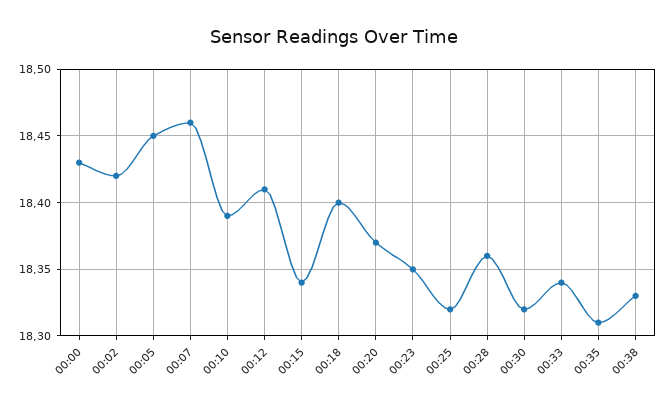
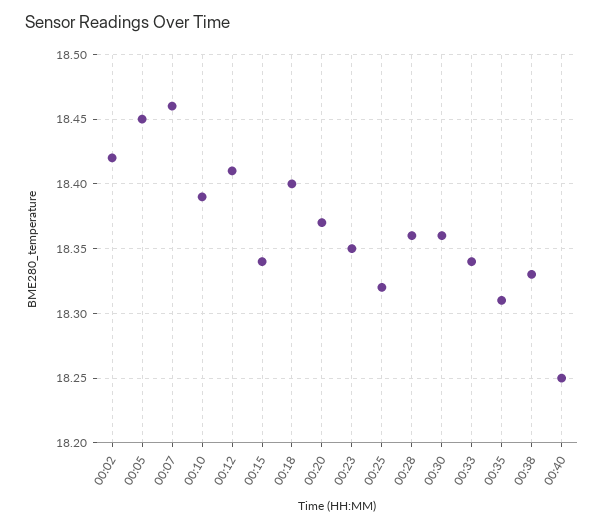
00:00: 18.43 -> none
00:30: 18.32 -> 18.36
00:40: none -> 18.25

